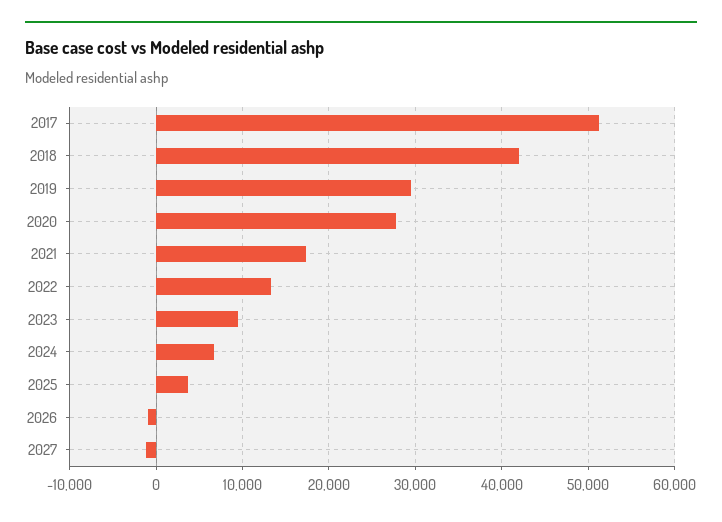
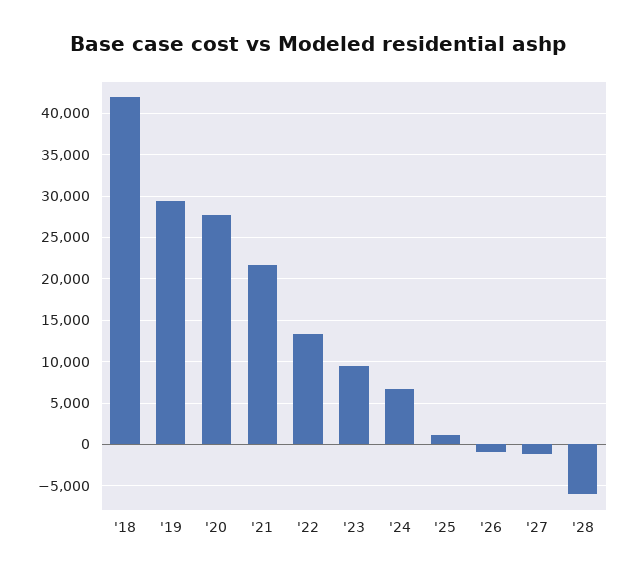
2017: 51000 -> none
2021: 17000 -> 22000
2025: 4000 -> 1000
'28: none -> -6000

